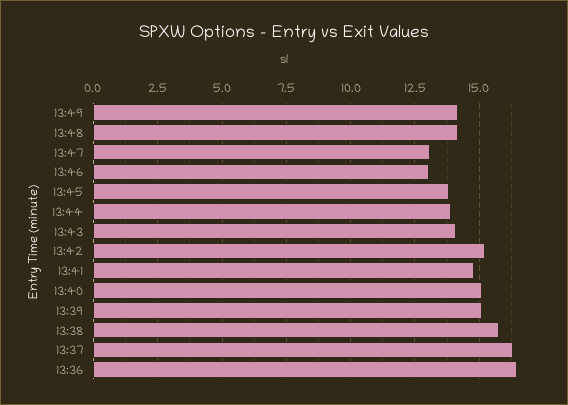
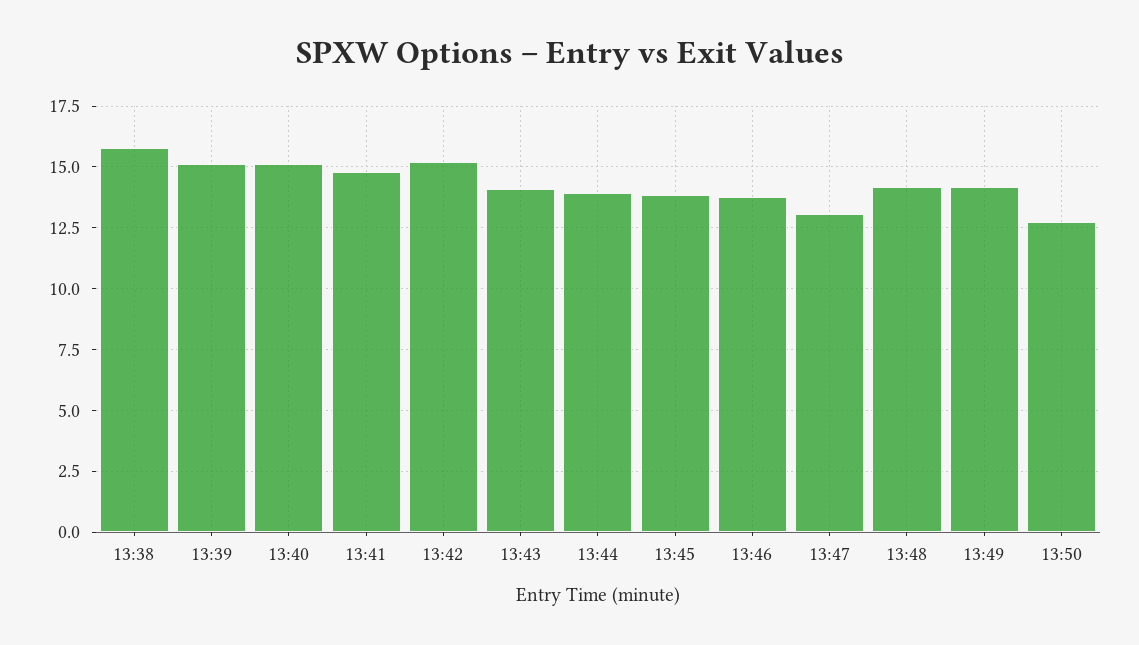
13:46: 13 -> 13.75
13:37: 16.25 -> none
13:36: 16.5 -> none
13:50: none -> 12.75

